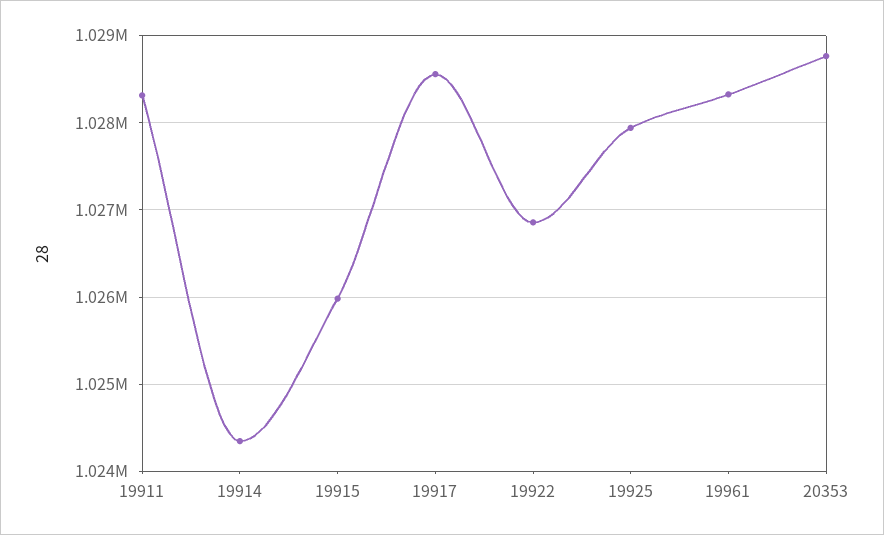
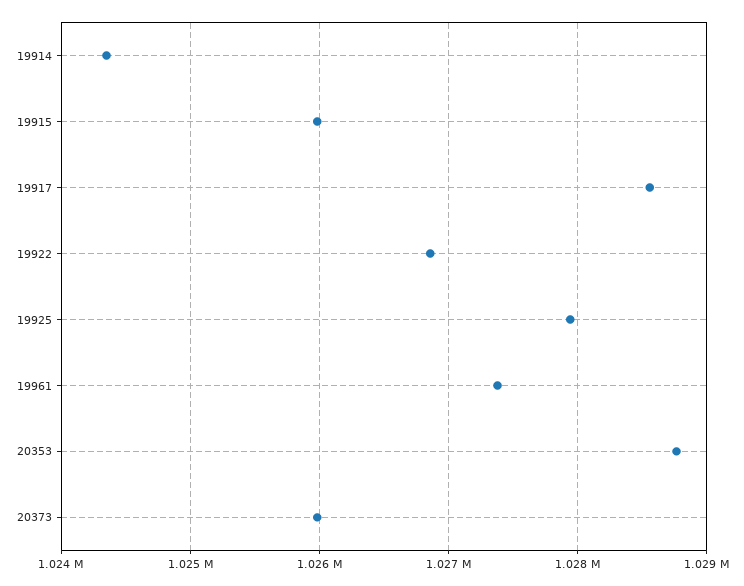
19911: 1028300 -> none
19961: 1028300 -> 1027400
20373: none -> 1026000

